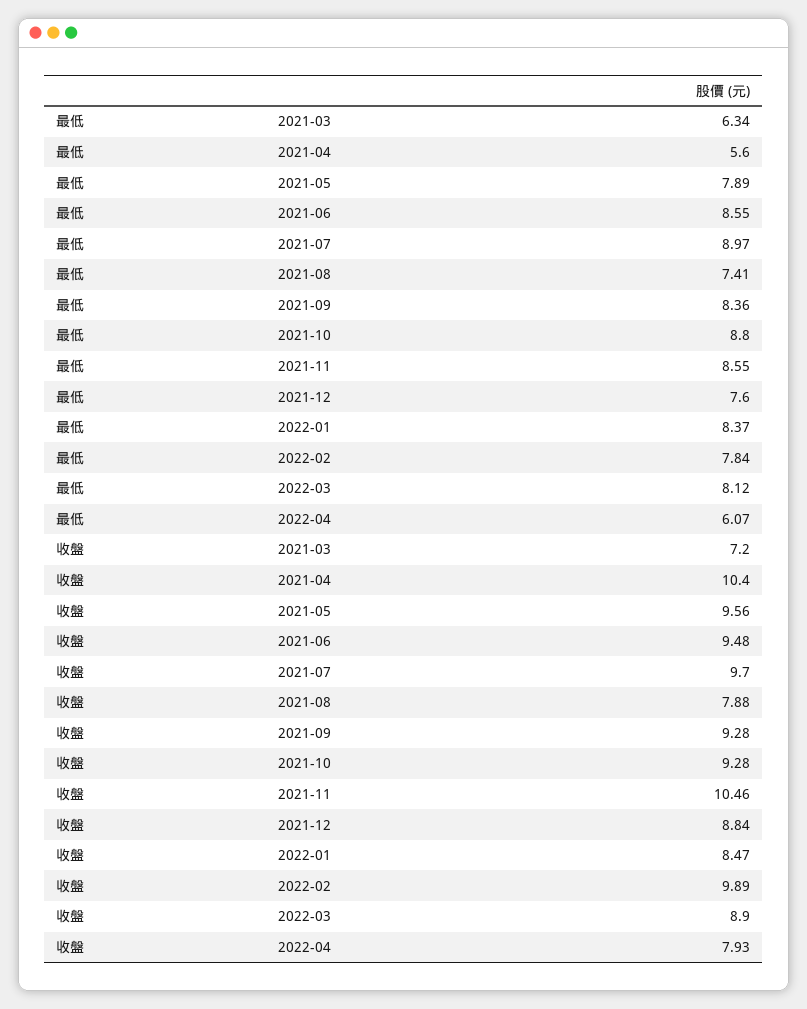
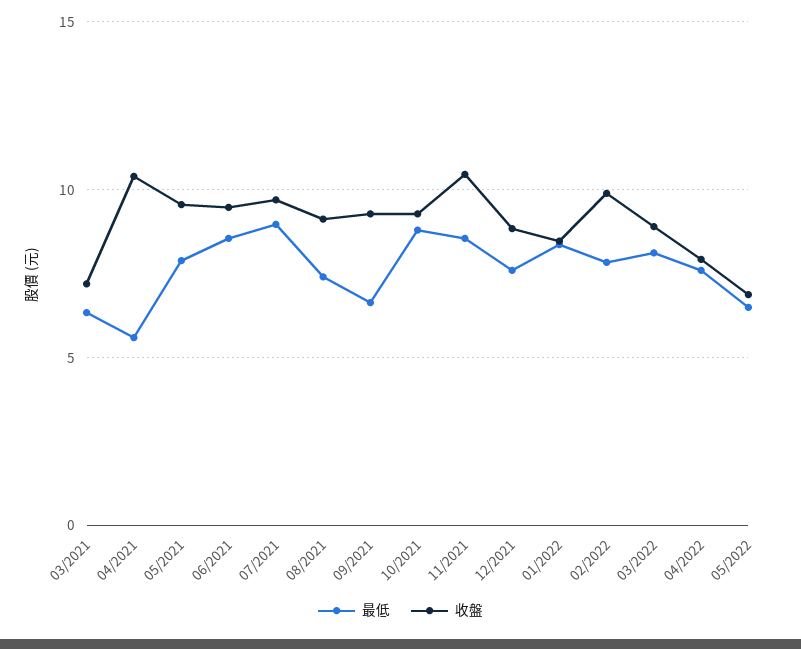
最低, 2021-09: 8.36 -> 6.5
最低, 2022-04: 6.07 -> 7.5
收盤, 2021-08: 7.88 -> 9
最低, 05/2022: none -> 6.5
收盤, 05/2022: none -> 7

